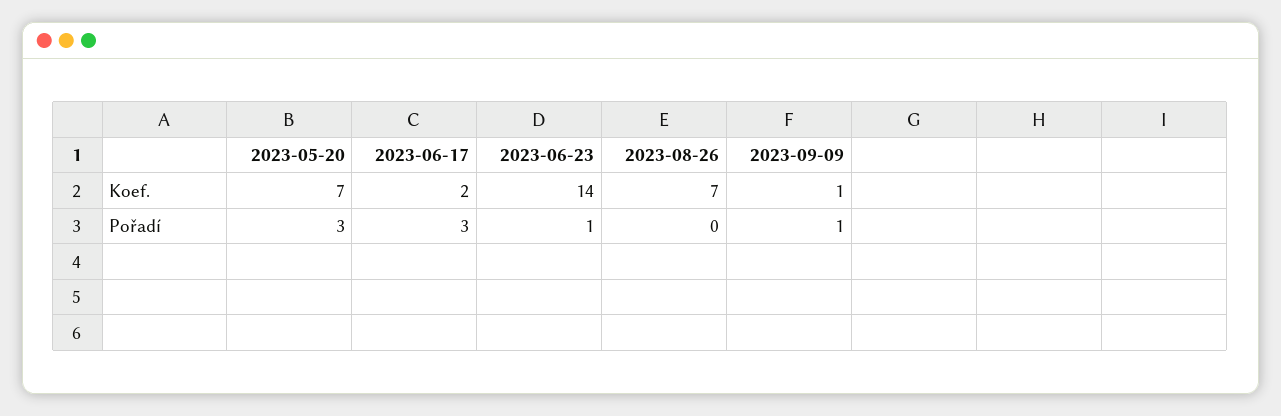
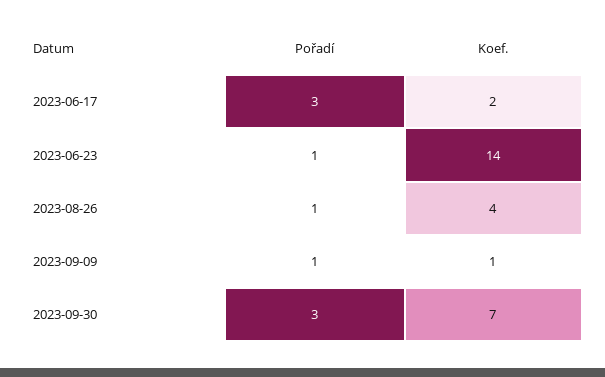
2023-05-20, Koef.: 7 -> none
2023-08-26, Koef.: 7 -> 4
2023-05-20, Pořadí: 3 -> none
2023-08-26, Pořadí: 0 -> 1
2023-09-30, Pořadí: none -> 3
2023-09-30, Koef.: none -> 7

